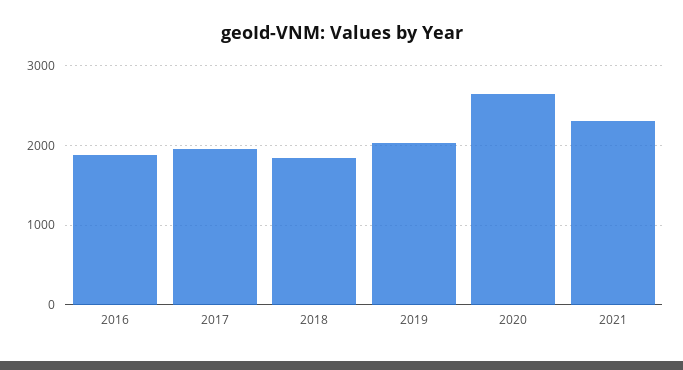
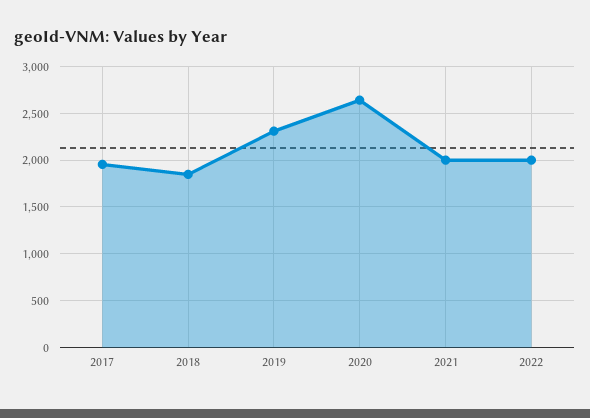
2016: 1900 -> none
2019: 2000 -> 2300
2021: 2300 -> 2000
2022: none -> 2000

